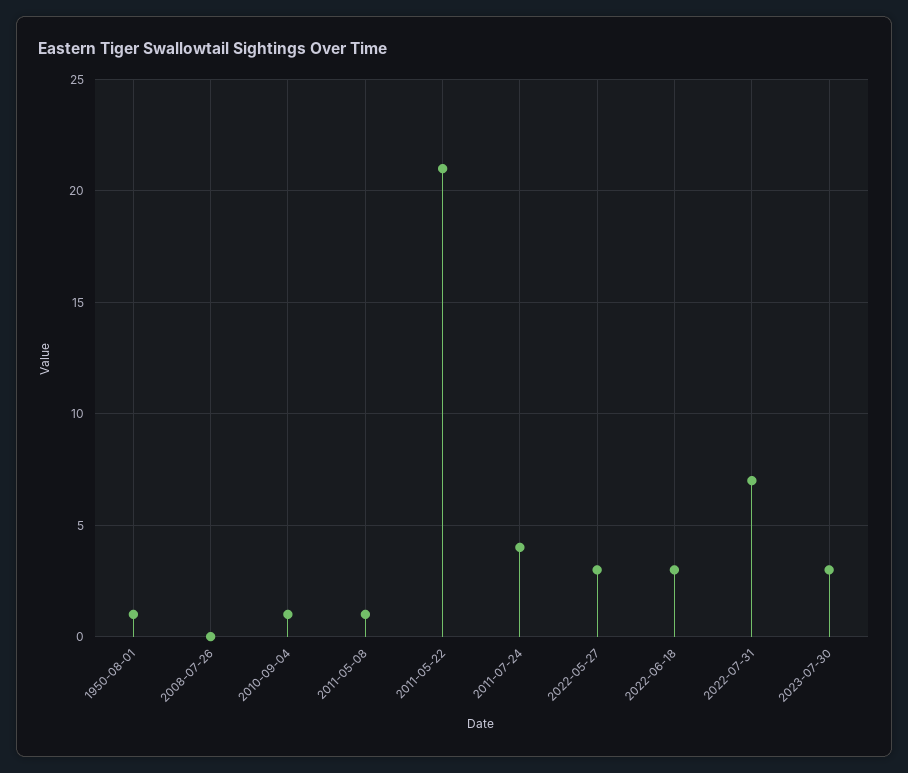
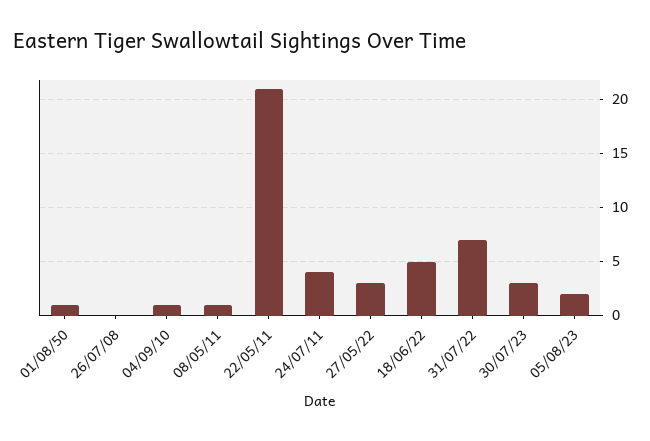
2022-06-18: 3 -> 5
05/08/23: none -> 2

